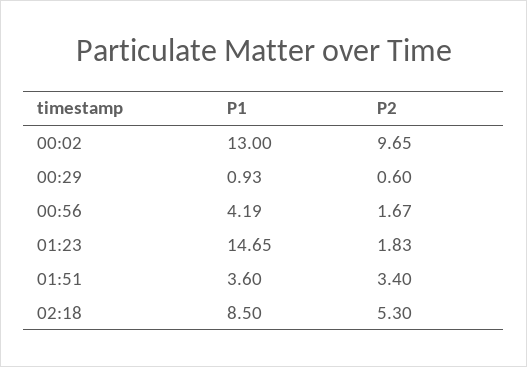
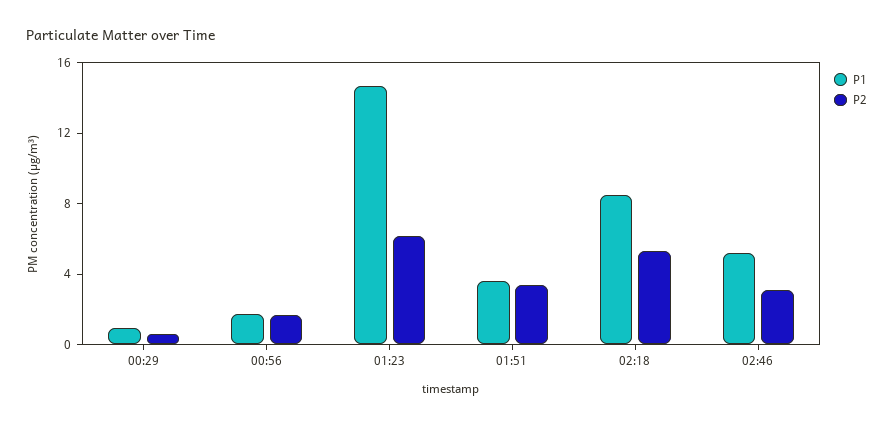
P1, 00:02: 13 -> none
P2, 00:02: 9.65 -> none
P1, 00:56: 4.19 -> 2
P2, 01:23: 1.83 -> 6
P1, 02:46: none -> 5
P2, 02:46: none -> 3

